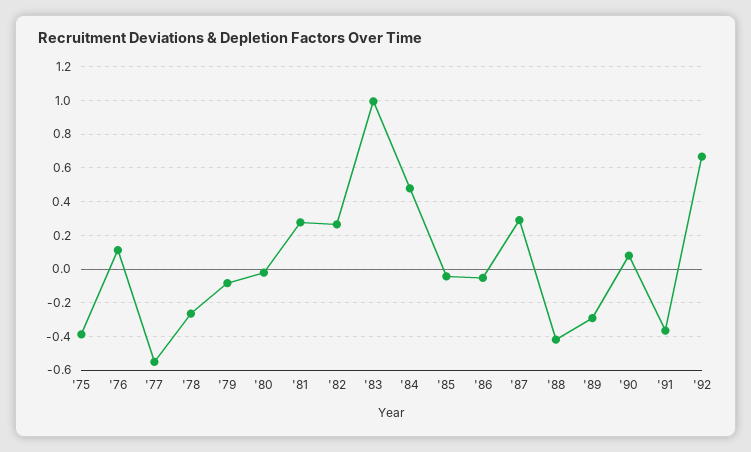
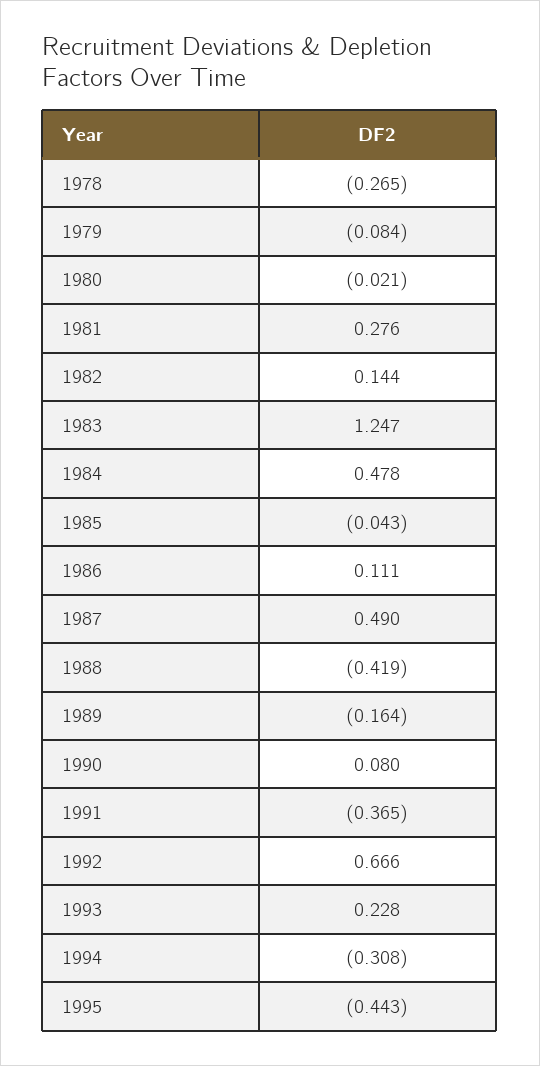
'75: -0.4 -> none
'76: 0.1 -> none
'77: -0.55 -> none
'82: 0.25 -> 0.144
'83: 1 -> 1.247
'86: -0.05 -> 0.111
'87: 0.3 -> 0.49
'89: -0.3 -> -0.164
1993: none -> 0.228
1994: none -> -0.308
1995: none -> -0.443

